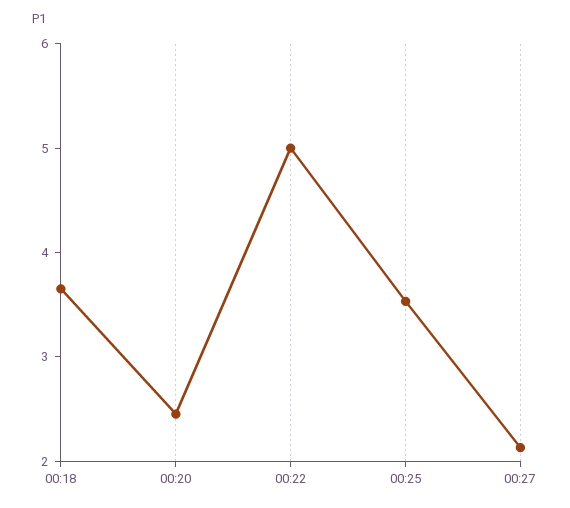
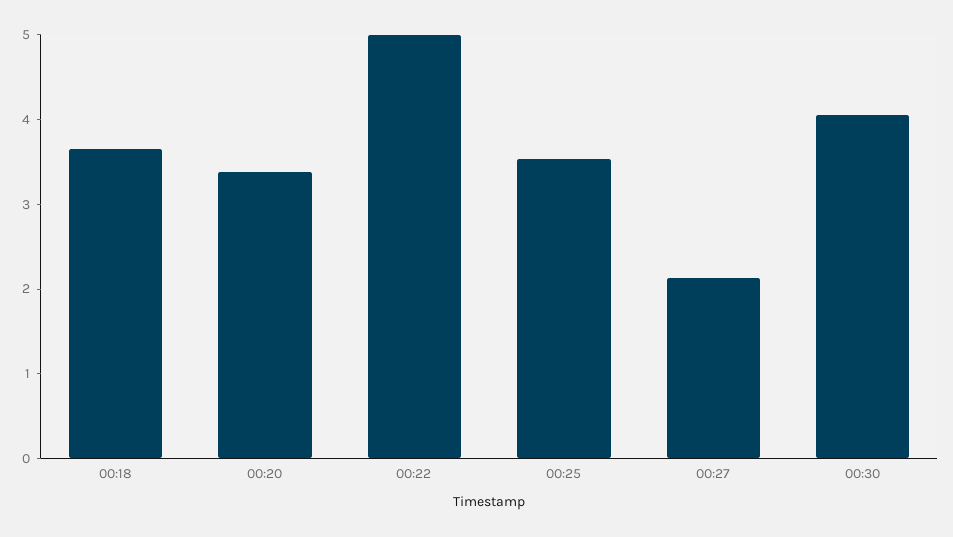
00:20: 2.4 -> 3.4
00:30: none -> 4

